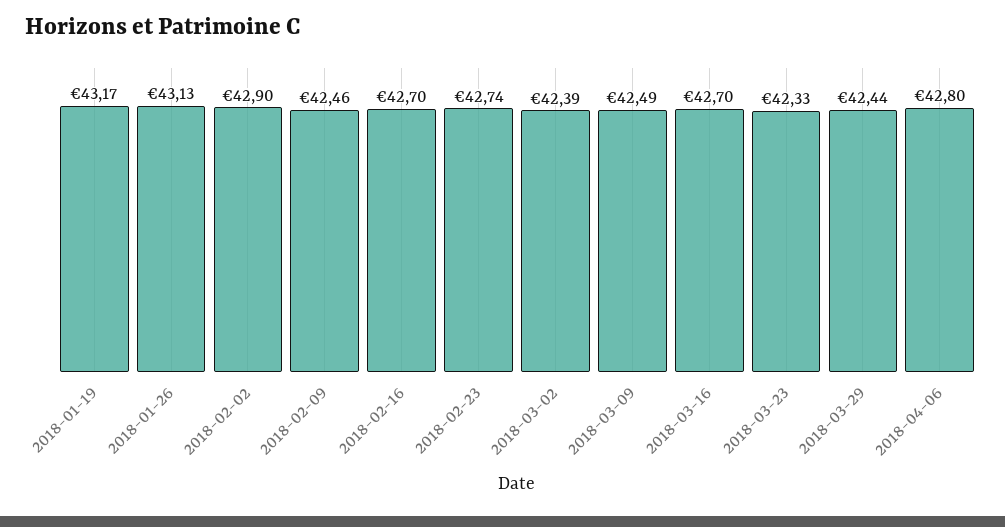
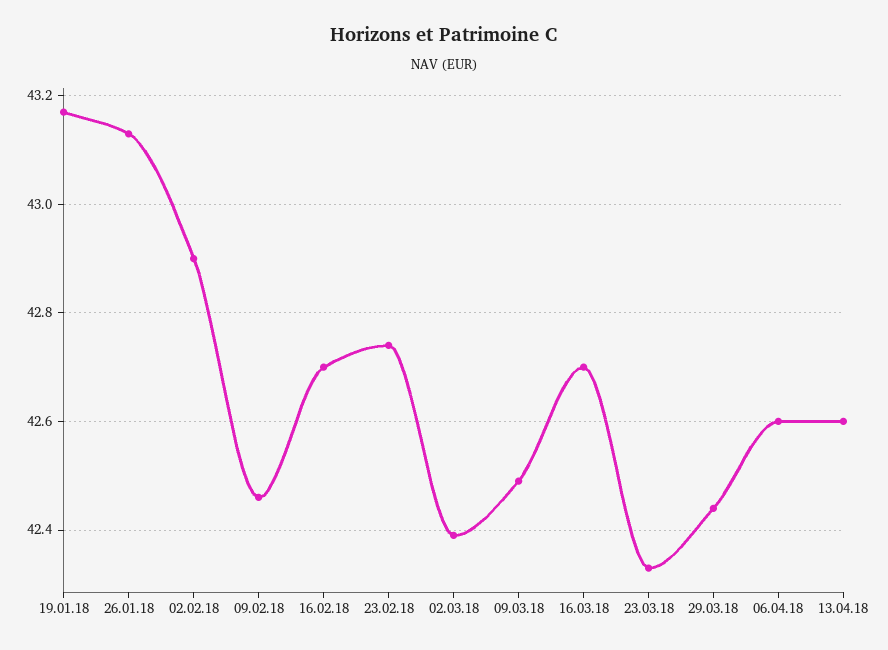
2018-04-06: 42.8 -> 42.6
13.04.18: none -> 42.6

